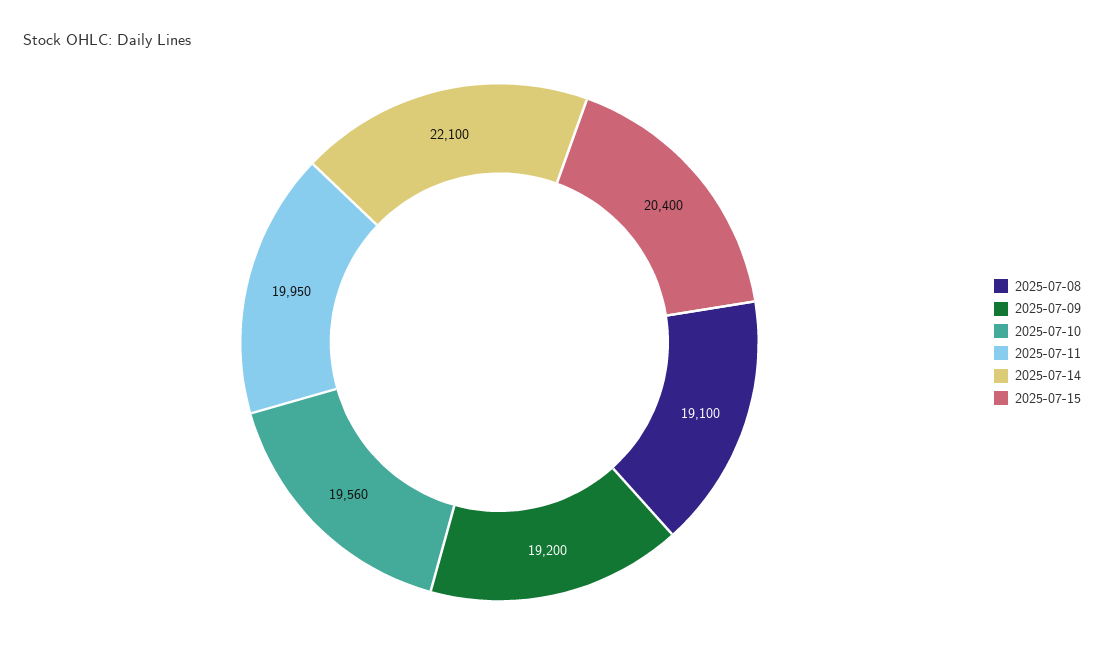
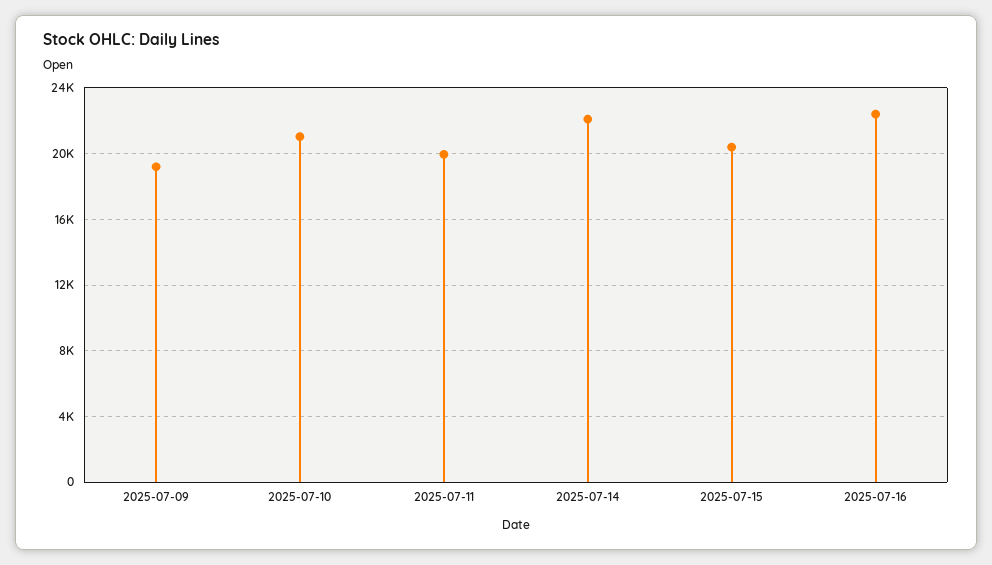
2025-07-08: 19100 -> none
2025-07-10: 19560 -> 21000
2025-07-16: none -> 22500

